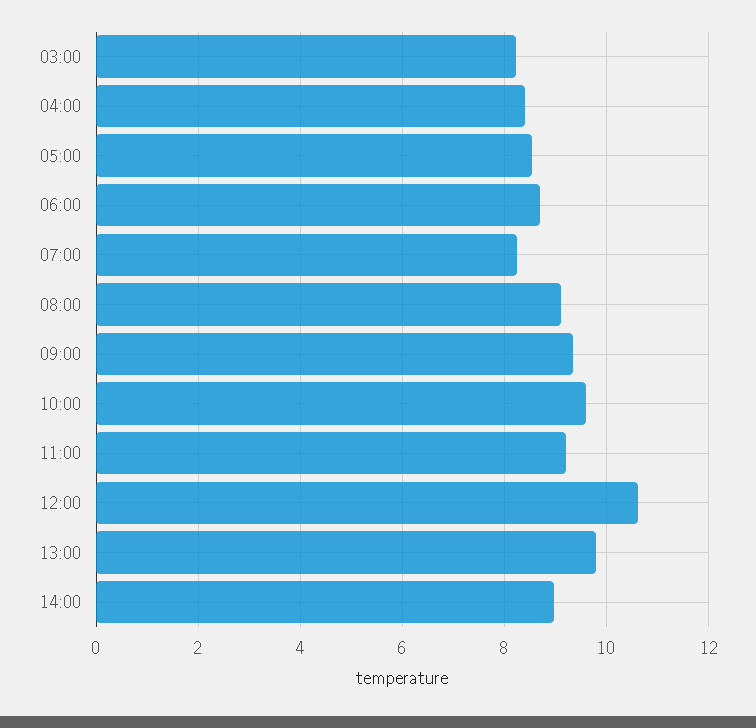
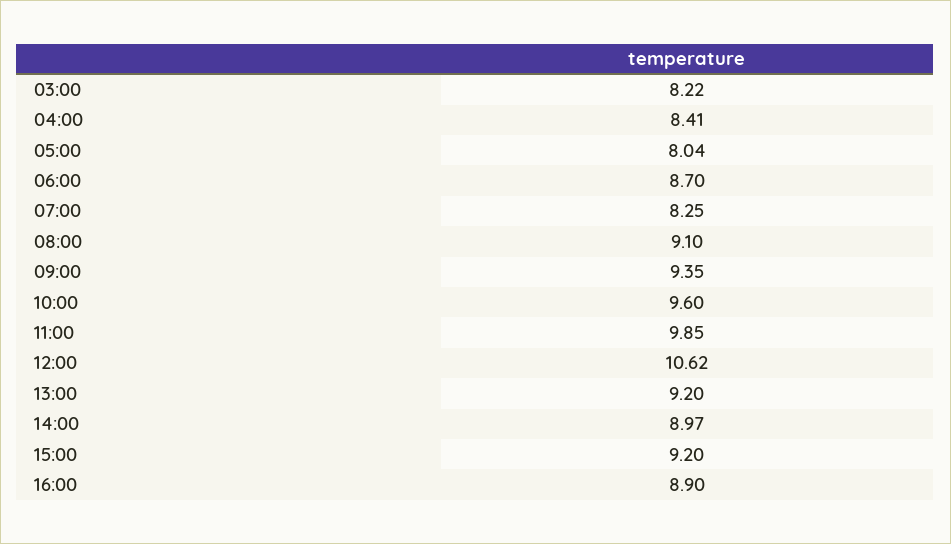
05:00: 8.6 -> 8.04
11:00: 9.2 -> 9.85
13:00: 9.8 -> 9.2
15:00: none -> 9.2
16:00: none -> 8.9

